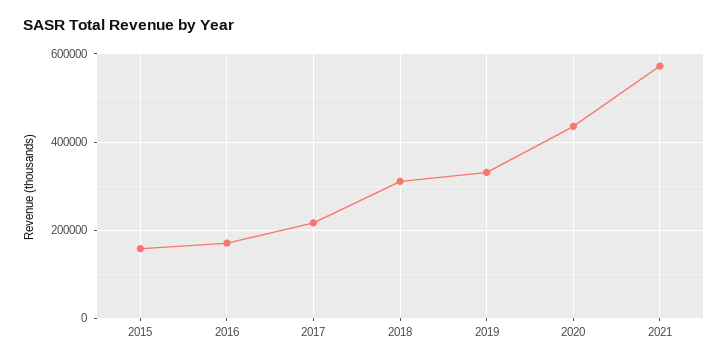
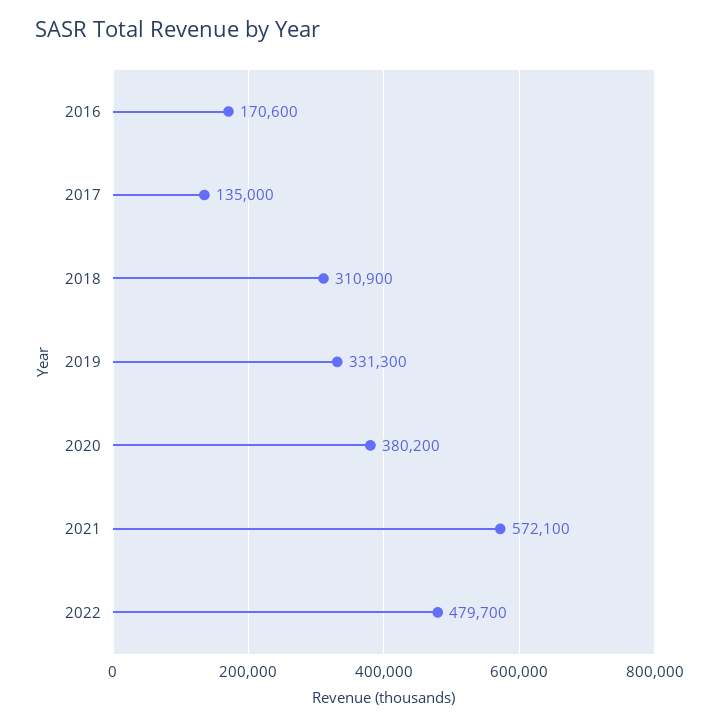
2015: 160000 -> none
2017: 220000 -> 135000
2020: 440000 -> 380200
2022: none -> 479700

